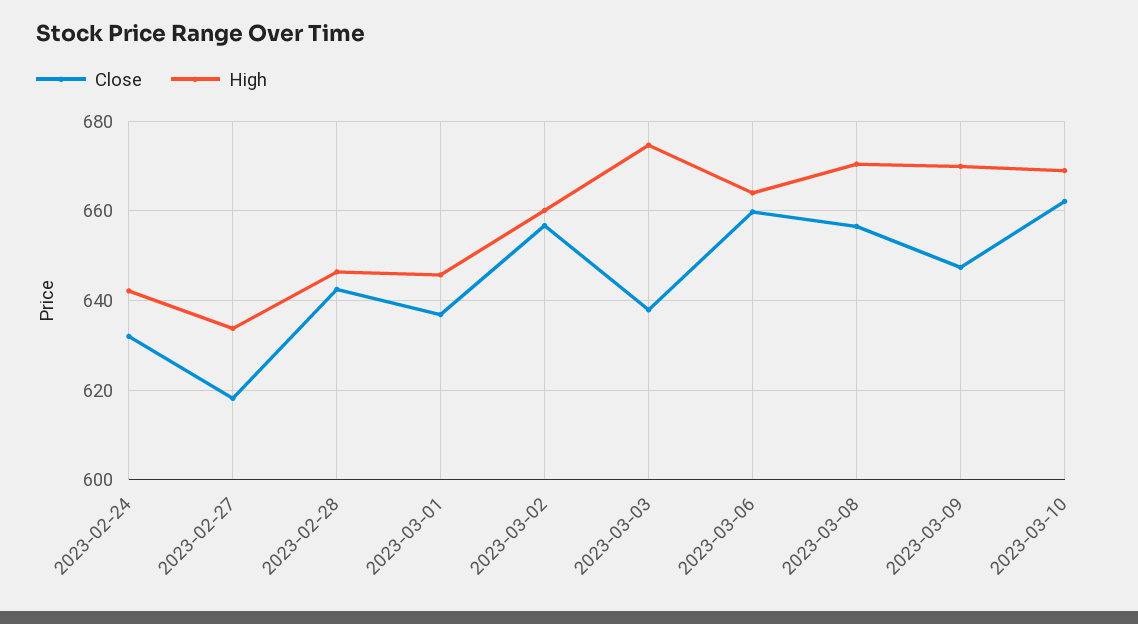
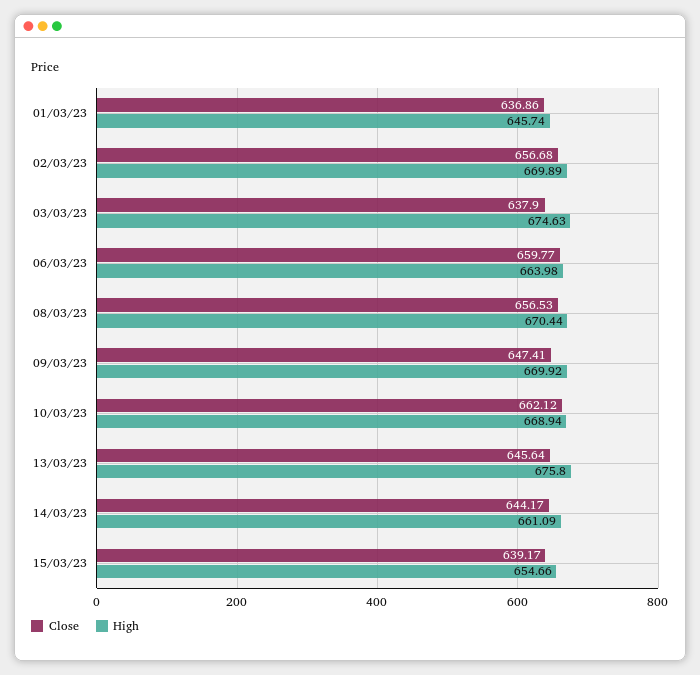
Close, 2023-02-24: 632 -> none
High, 2023-02-24: 642 -> none
Close, 2023-02-27: 618 -> none
High, 2023-02-27: 634 -> none
Close, 2023-02-28: 642 -> none
High, 2023-02-28: 646 -> none
High, 2023-03-02: 660 -> 669.89
Close, 13/03/23: none -> 645.64
High, 13/03/23: none -> 675.8
Close, 14/03/23: none -> 644.17
High, 14/03/23: none -> 661.09
Close, 15/03/23: none -> 639.17
High, 15/03/23: none -> 654.66

